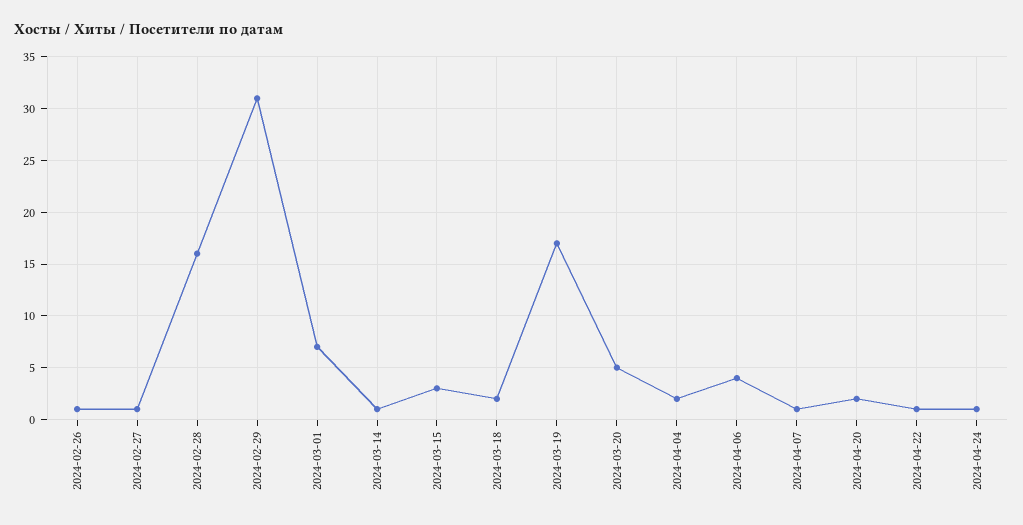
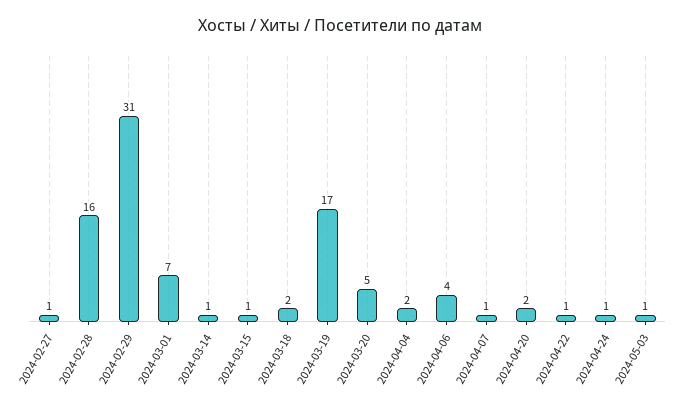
2024-02-26: 1 -> none
2024-03-15: 3 -> 1
2024-05-03: none -> 1

